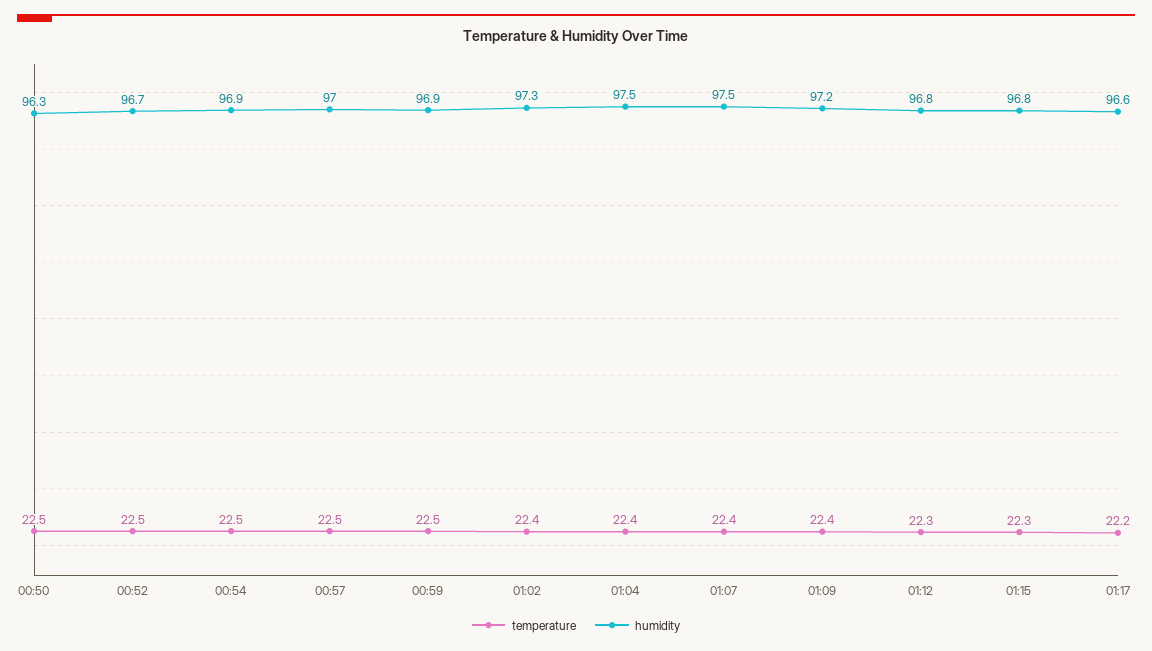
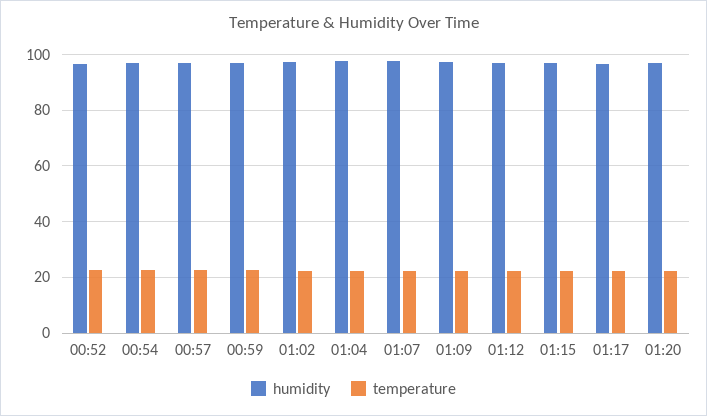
temperature, 00:50: 22.5 -> none
humidity, 00:50: 96.3 -> none
humidity, 01:20: none -> 97.5
temperature, 01:20: none -> 22.5

